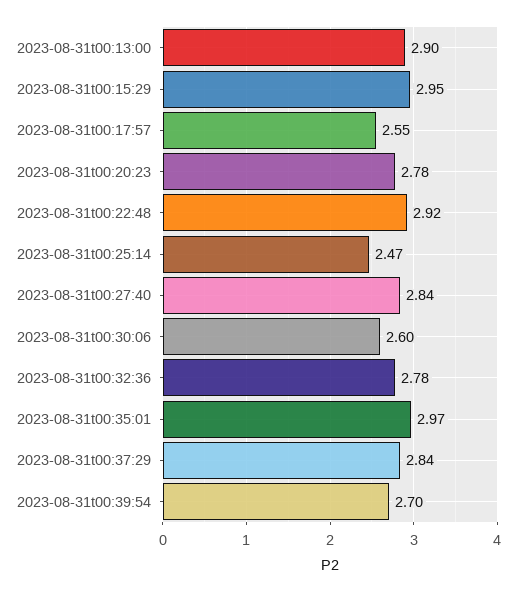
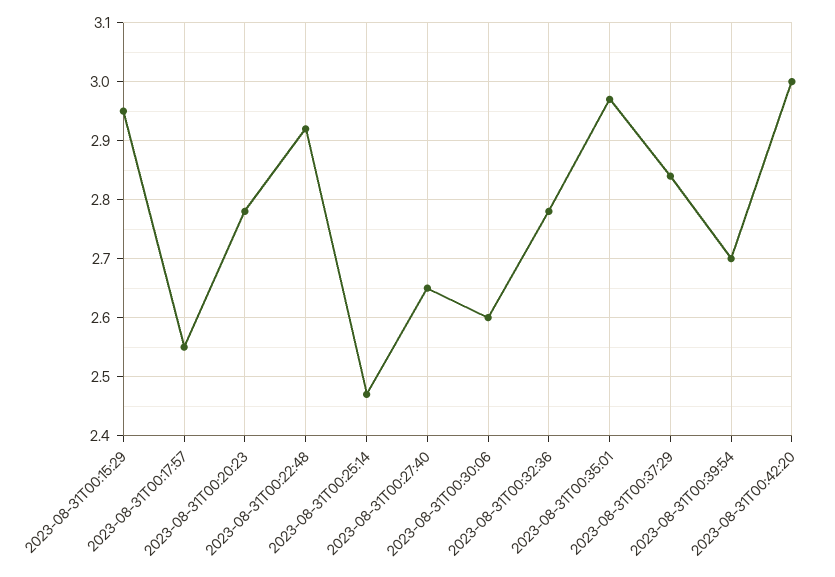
2023-08-31t00:13:00: 2.9 -> none
2023-08-31t00:27:40: 2.84 -> 2.65
2023-08-31T00:42:20: none -> 3

